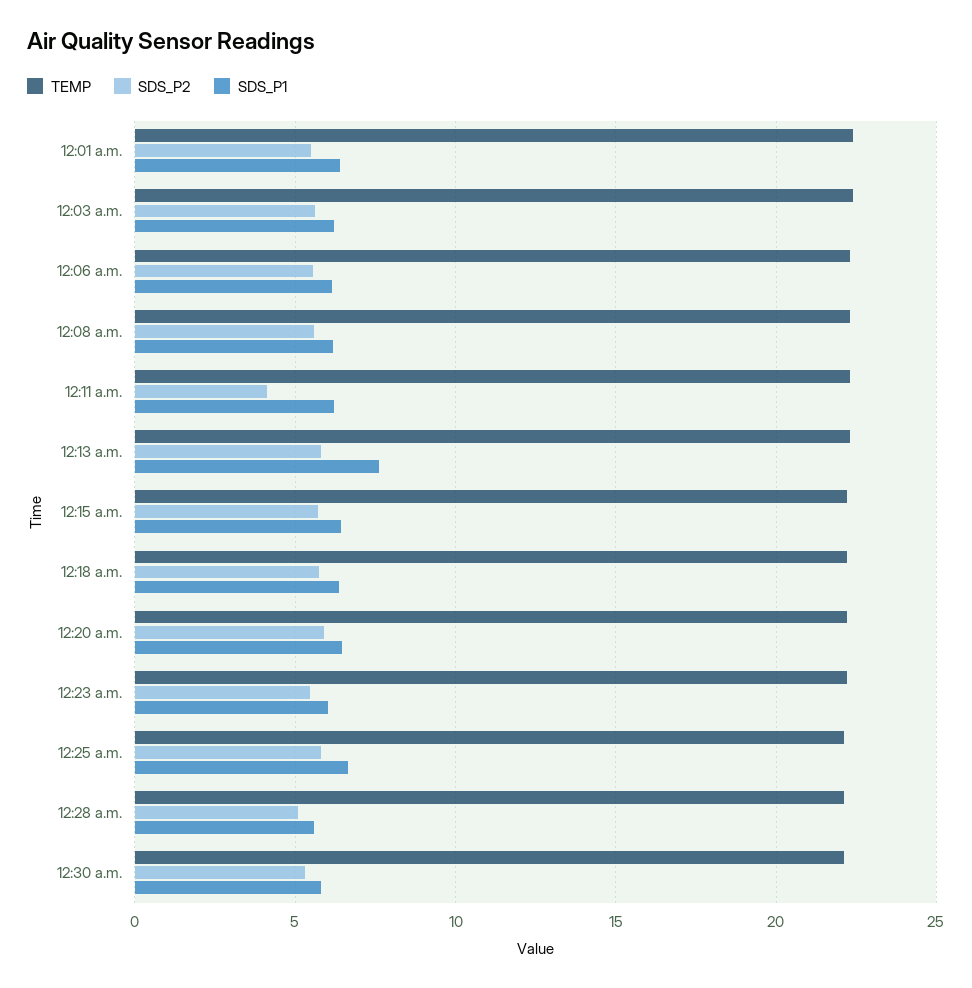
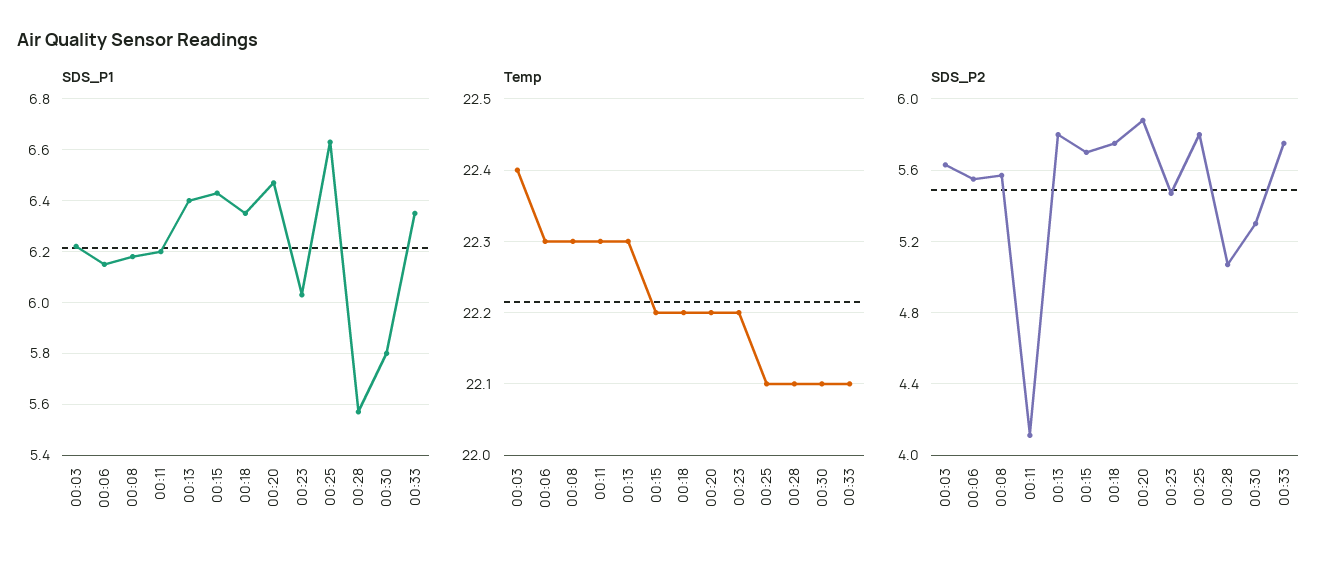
TEMP, 12:01 a.m.: 22.5 -> none
SDS_P2, 12:01 a.m.: 5.5 -> none
SDS_P1, 12:01 a.m.: 6.5 -> none
SDS_P1, 12:13 a.m.: 7.5 -> 6.4
SDS_P1, 00:33: none -> 6.35
TEMP, 00:33: none -> 22.1
SDS_P2, 00:33: none -> 5.75

